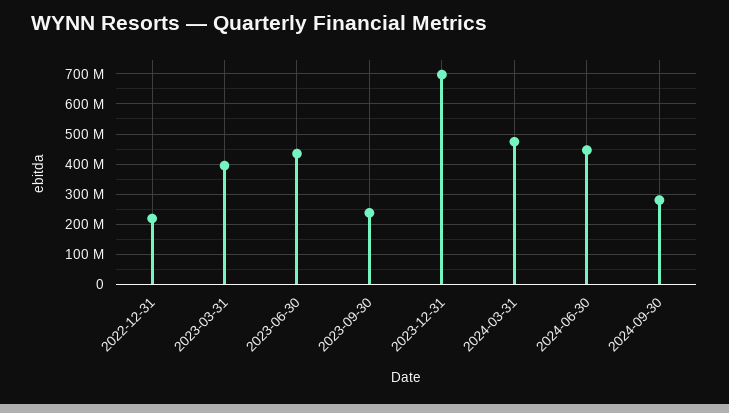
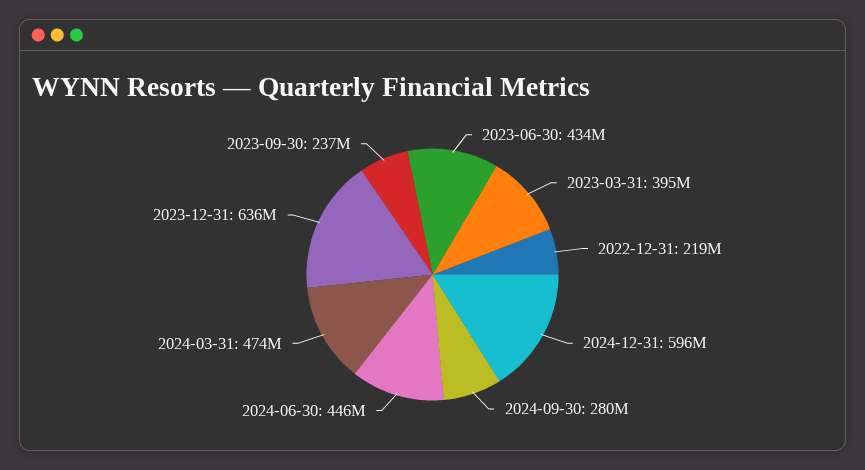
2023-12-31: 700000000 -> 636000000
2024-12-31: none -> 596000000

